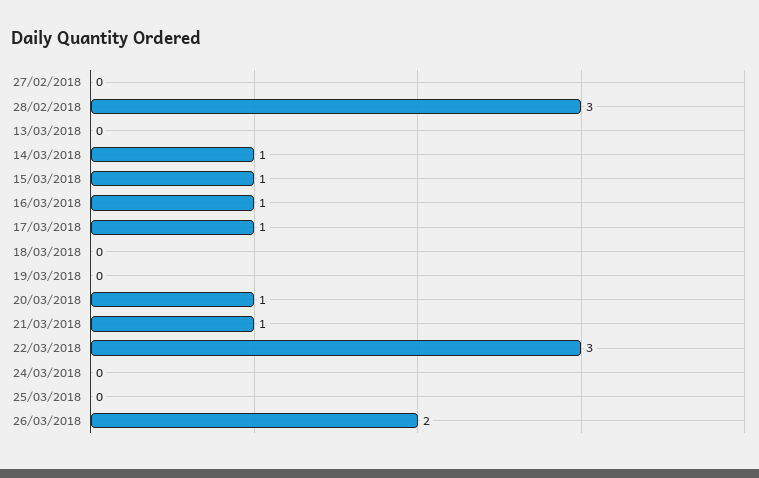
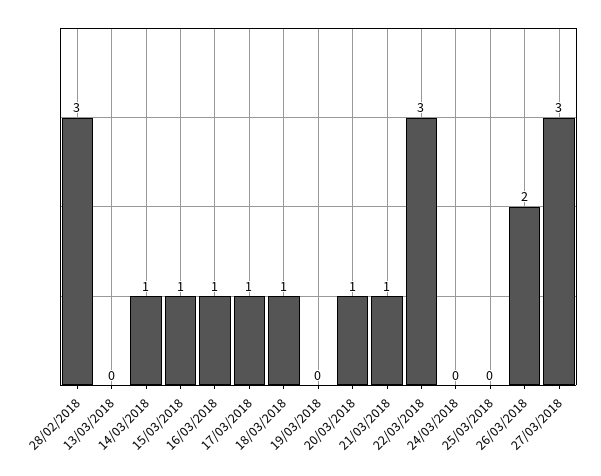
27/02/2018: 0 -> none
18/03/2018: 0 -> 1
27/03/2018: none -> 3

